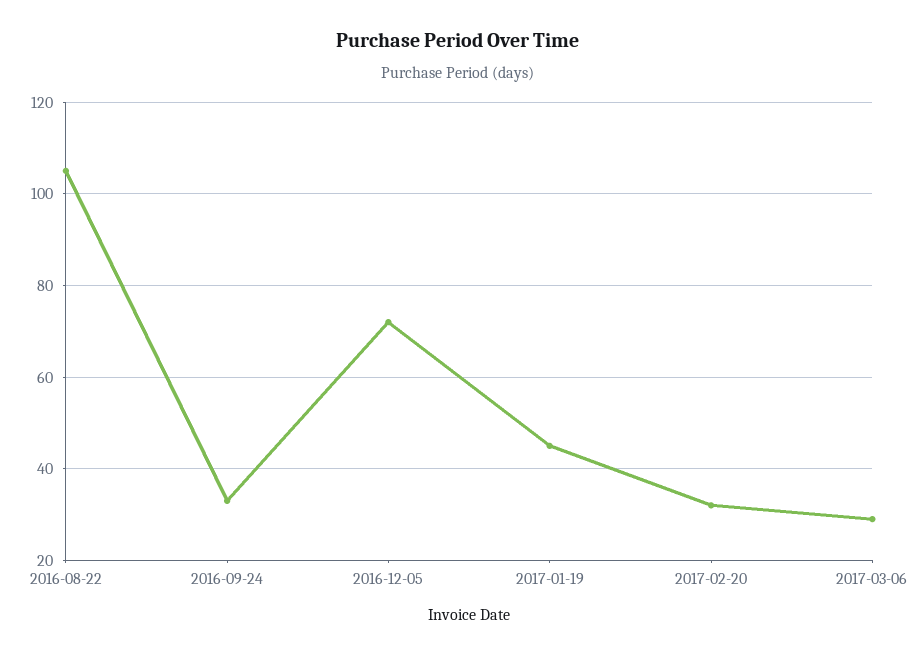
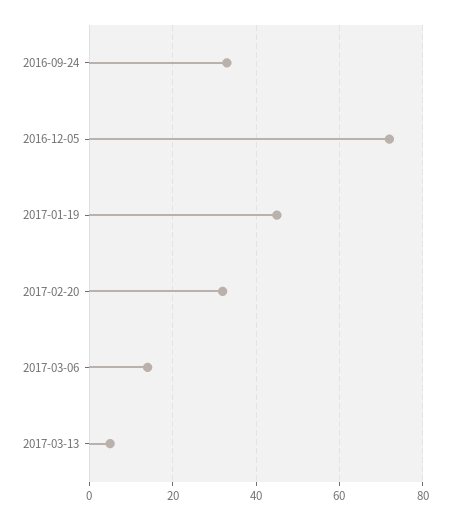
2016-08-22: 105 -> none
2017-03-06: 30 -> 15
2017-03-13: none -> 5

